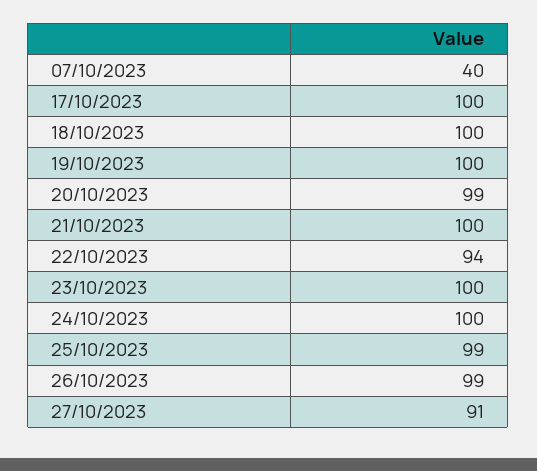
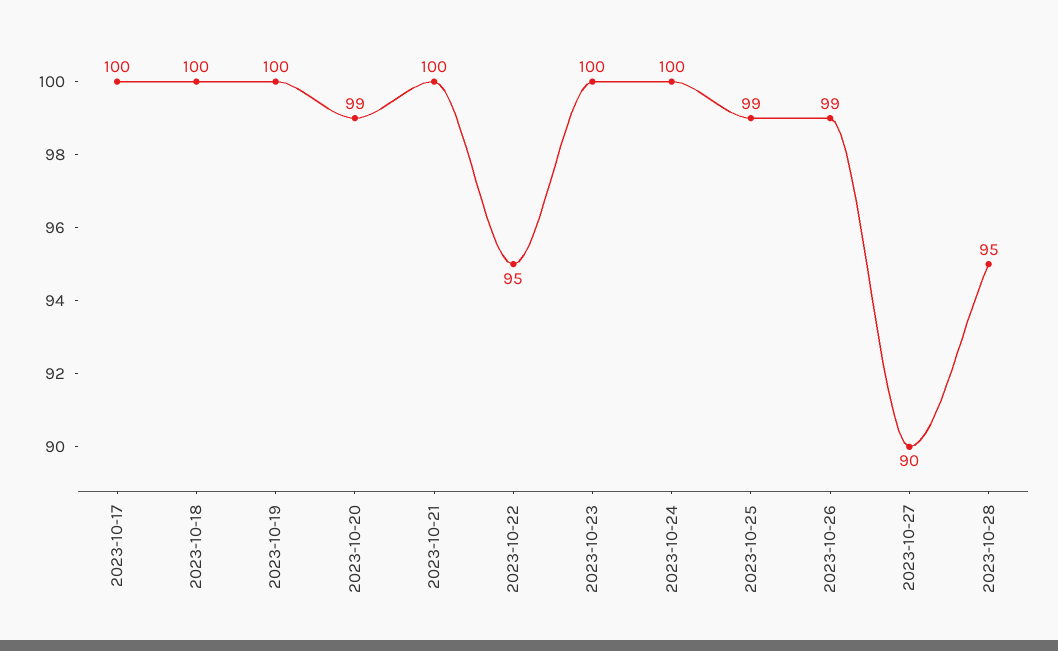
07/10/2023: 40 -> none
22/10/2023: 94 -> 95
27/10/2023: 91 -> 90
2023-10-28: none -> 95

